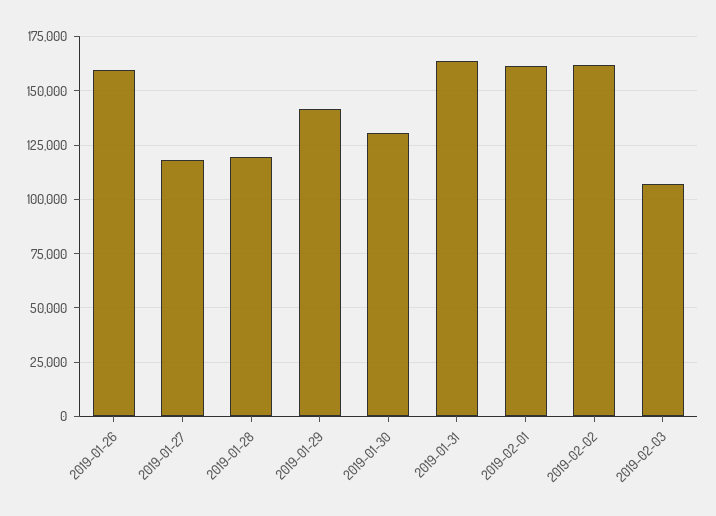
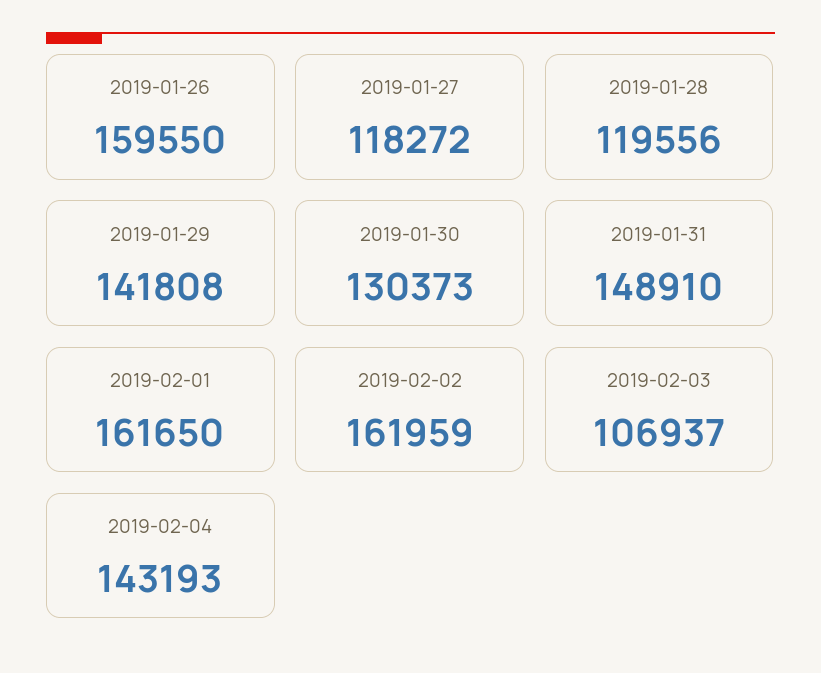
2019-01-31: 165000 -> 148910
2019-02-04: none -> 143193

